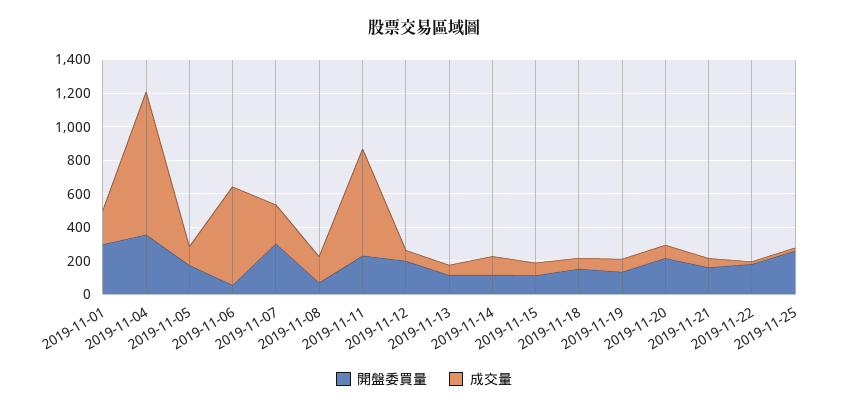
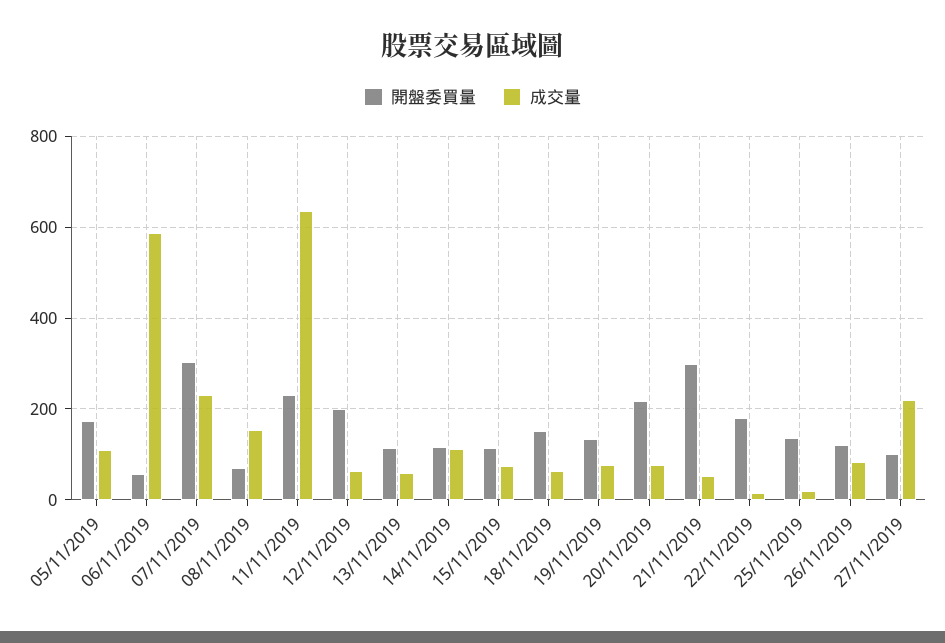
開盤委買量, 2019-11-01: 300 -> none
成交量, 2019-11-01: 200 -> none
開盤委買量, 2019-11-04: 350 -> none
成交量, 2019-11-04: 850 -> none
開盤委買量, 2019-11-21: 150 -> 300
開盤委買量, 2019-11-25: 250 -> 140
開盤委買量, 26/11/2019: none -> 120
成交量, 26/11/2019: none -> 80
開盤委買量, 27/11/2019: none -> 100
成交量, 27/11/2019: none -> 220

